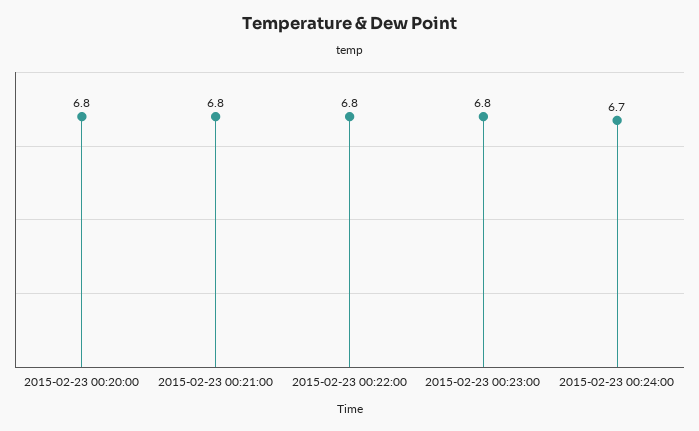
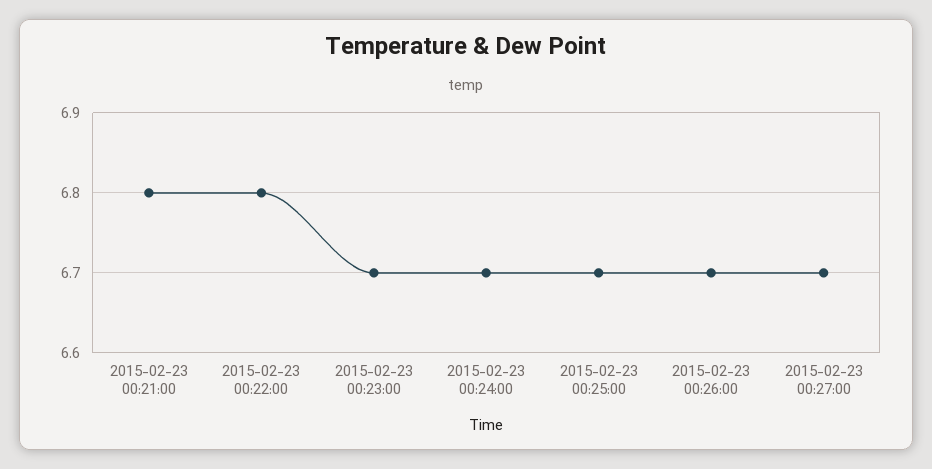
2015-02-23 00:20:00: 6.8 -> none
2015-02-23 00:23:00: 6.8 -> 6.7
2015-02-23 00:25:00: none -> 6.7
2015-02-23 00:26:00: none -> 6.7
2015-02-23 00:27:00: none -> 6.7

